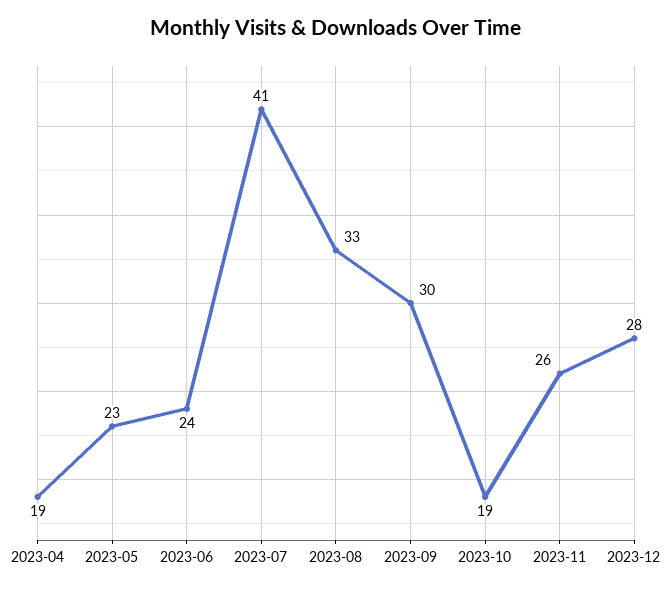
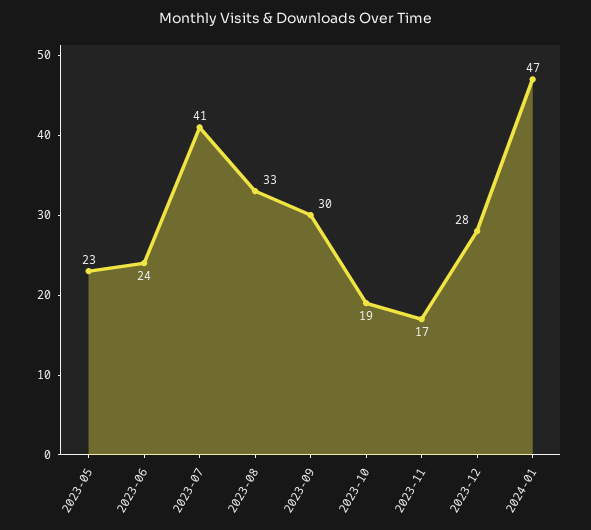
2023-04: 19 -> none
2023-11: 26 -> 17
2024-01: none -> 47

